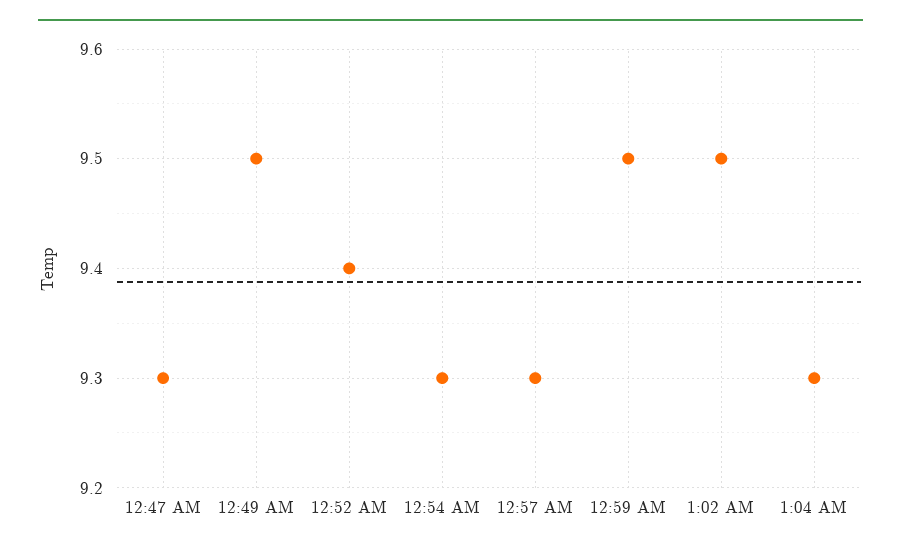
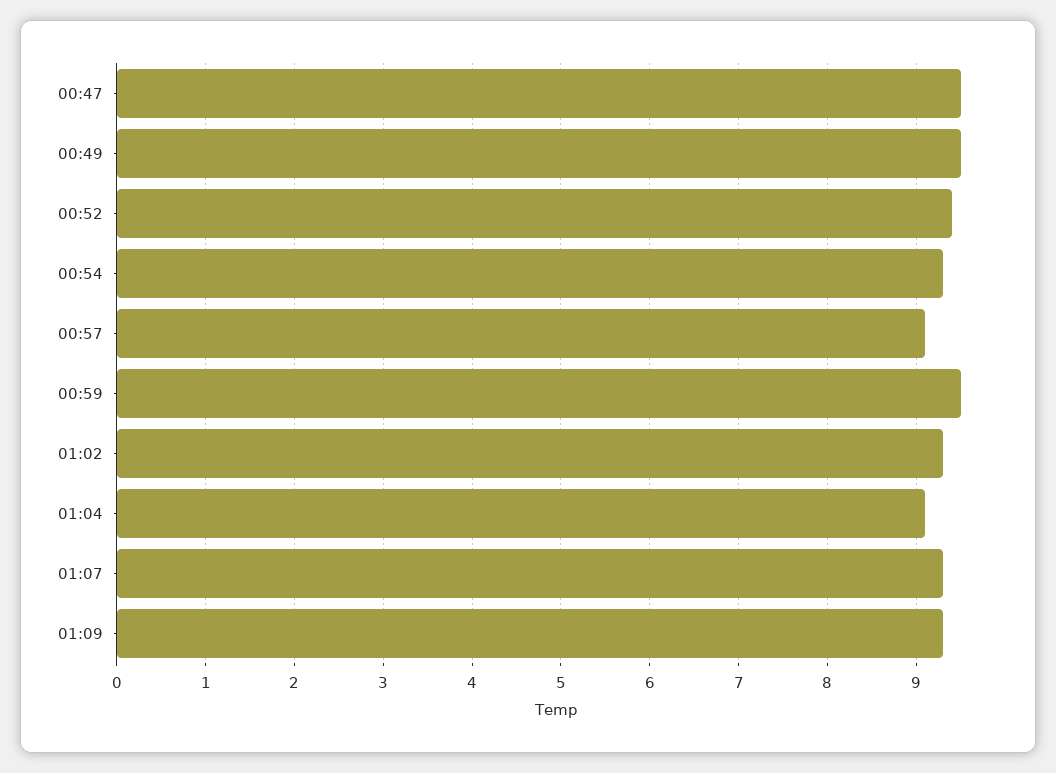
12:47 AM: 9.3 -> 9.5
12:57 AM: 9.3 -> 9.1
1:02 AM: 9.5 -> 9.3
1:04 AM: 9.3 -> 9.1
01:07: none -> 9.3
01:09: none -> 9.3

